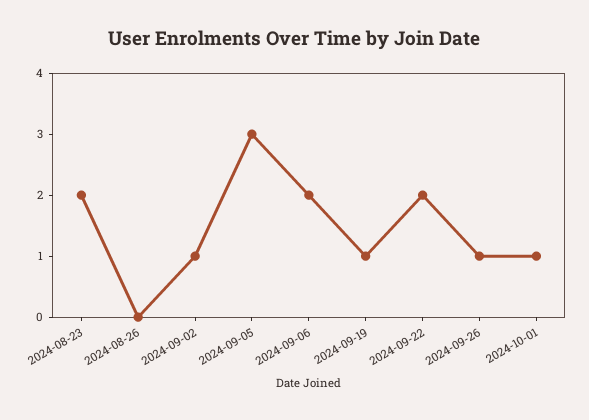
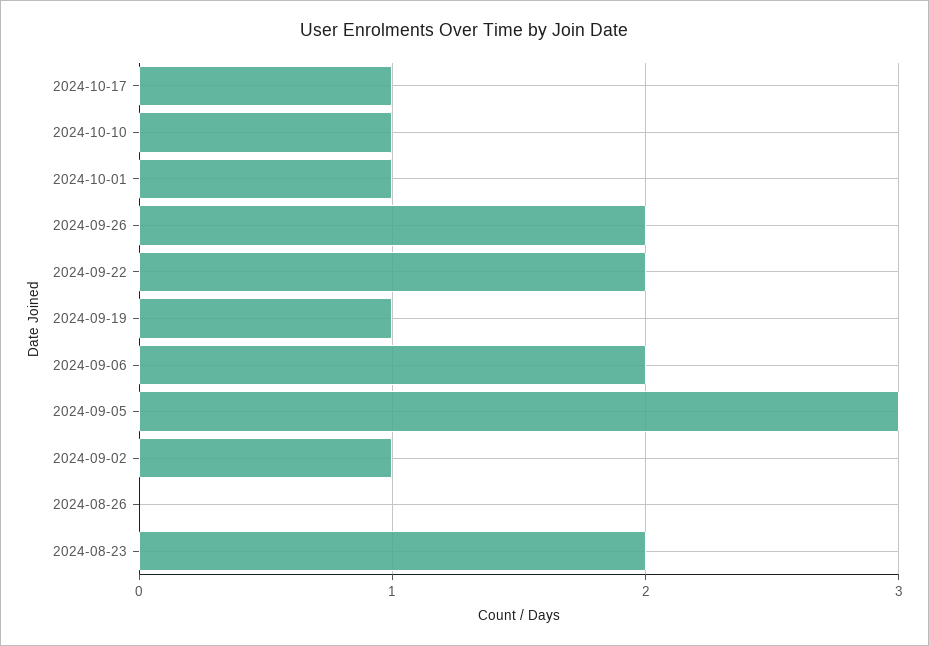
2024-09-26: 1 -> 2
2024-10-17: none -> 1
2024-10-10: none -> 1

